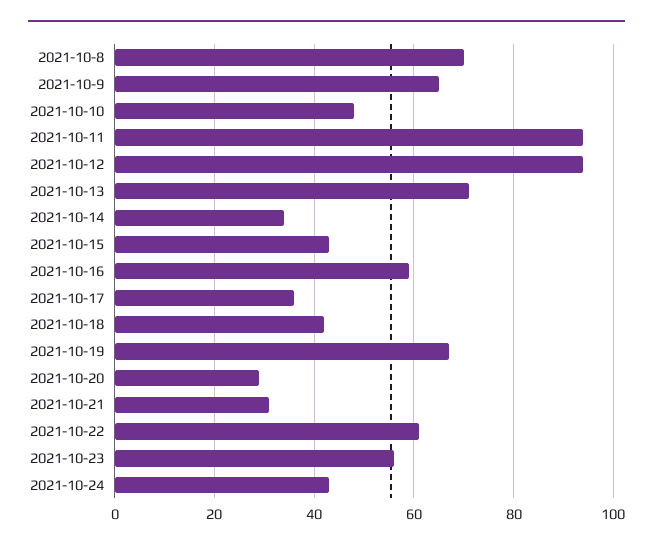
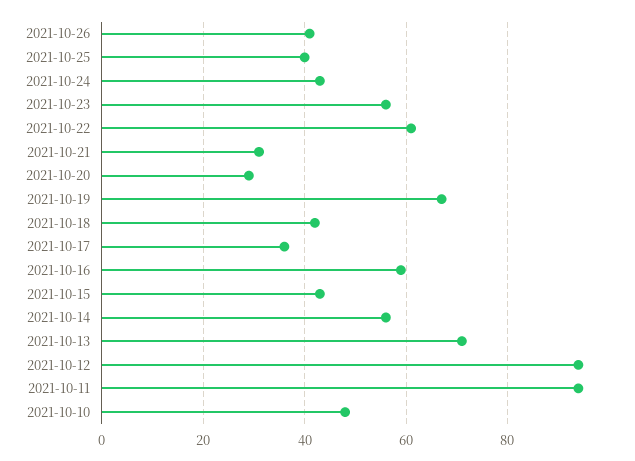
2021-10-8: 70 -> none
2021-10-9: 65 -> none
2021-10-14: 35 -> 55
2021-10-26: none -> 40
2021-10-25: none -> 40

